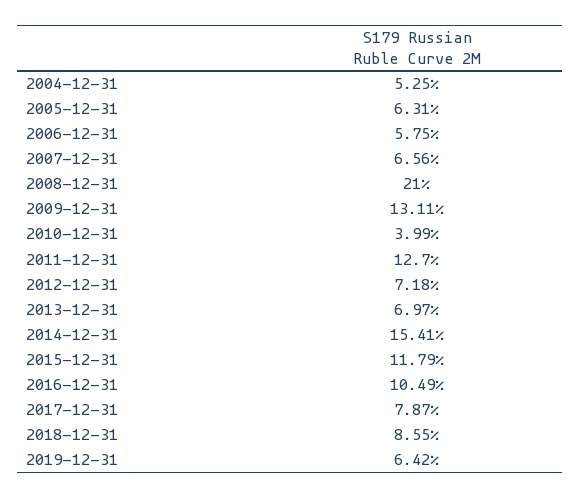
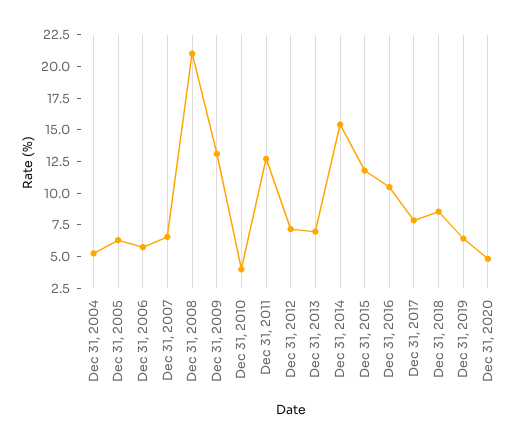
Dec 31, 2020: none -> 5

